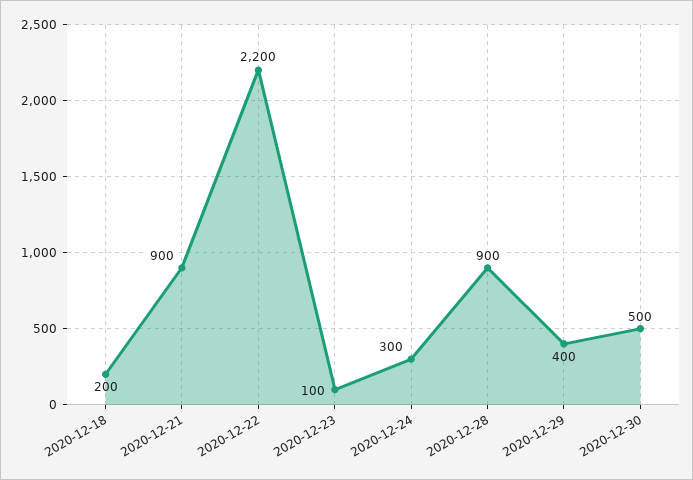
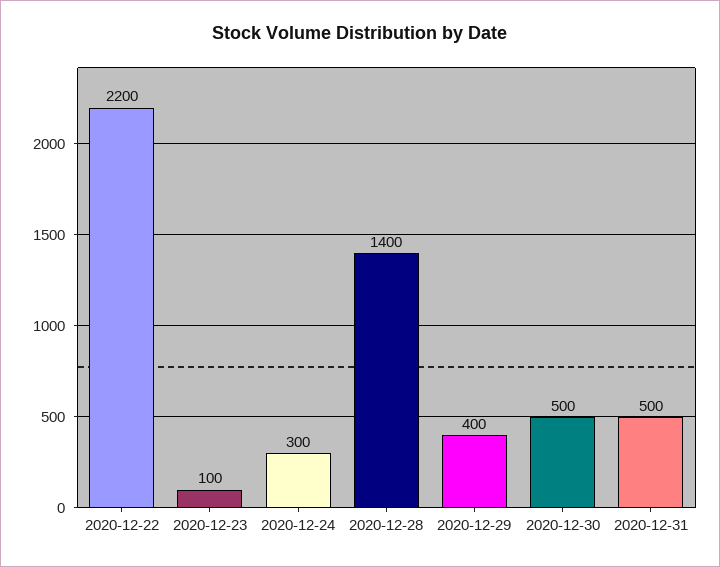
2020-12-18: 200 -> none
2020-12-21: 900 -> none
2020-12-28: 900 -> 1400
2020-12-31: none -> 500

